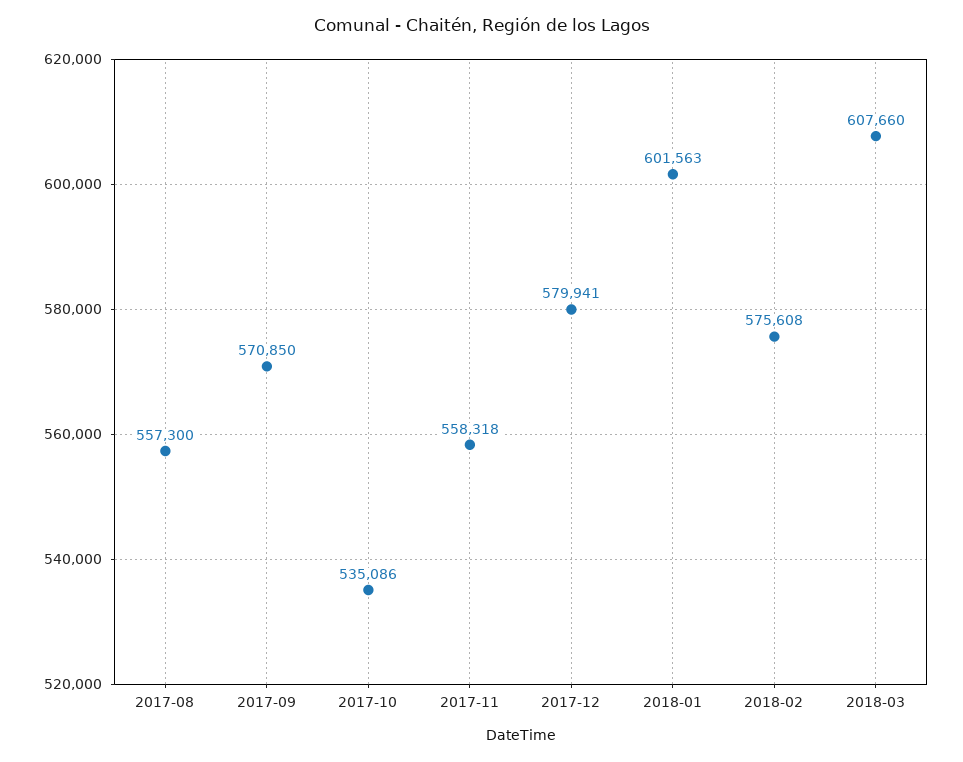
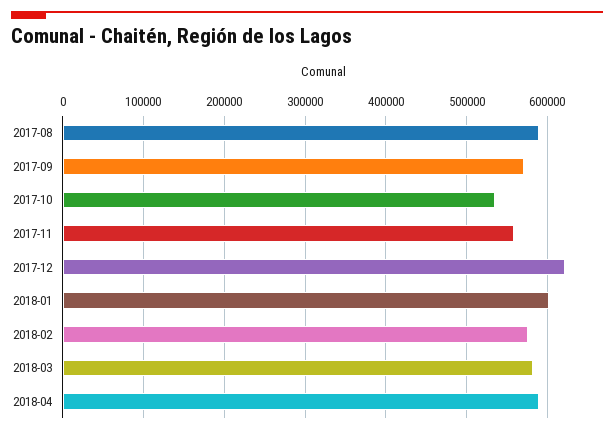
2017-08: 557300 -> 590000
2017-12: 579941 -> 620000
2018-03: 607660 -> 580000
2018-04: none -> 590000

